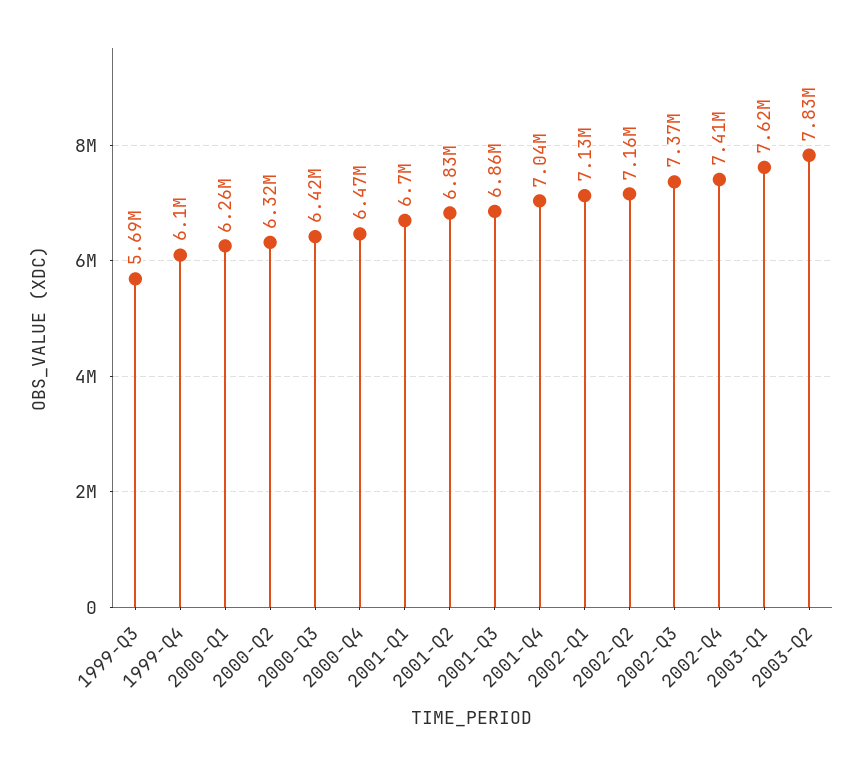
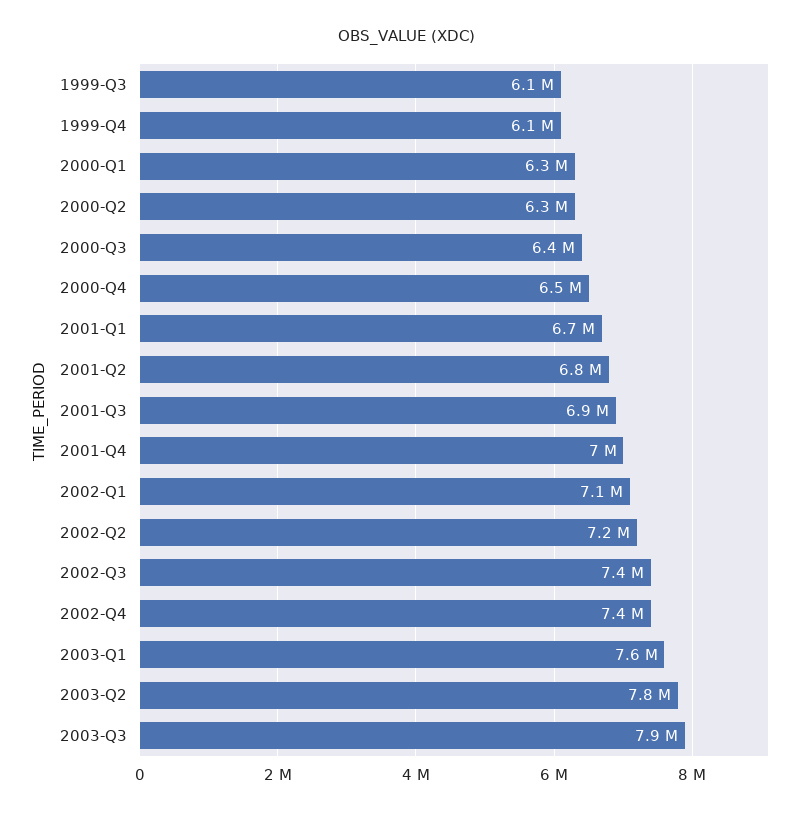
1999-Q3: 5690000 -> 6100000
2003-Q3: none -> 7900000

